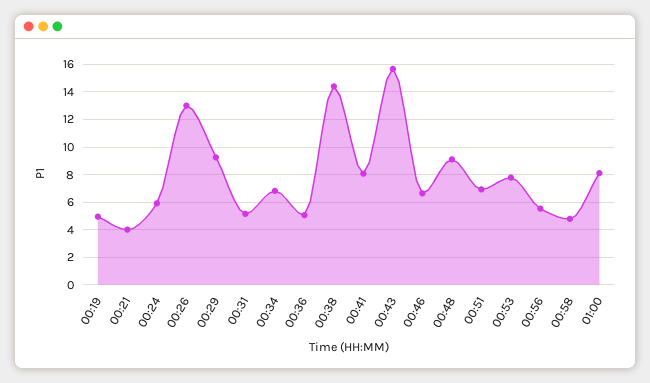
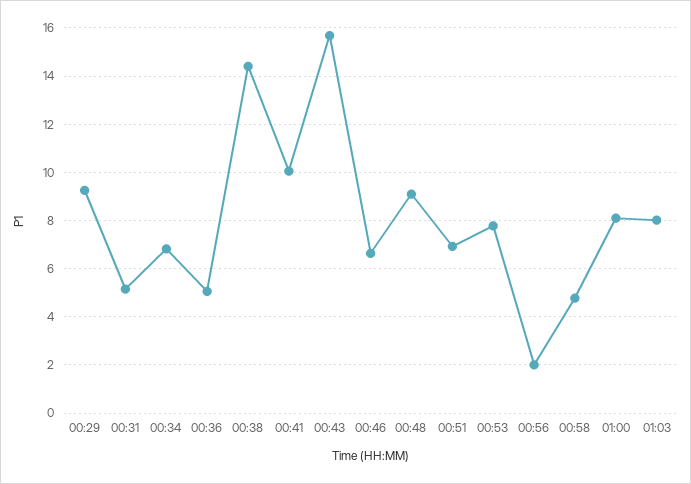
00:19: 5 -> none
00:21: 4 -> none
00:24: 6 -> none
00:26: 13 -> none
00:41: 8 -> 10
00:56: 5.5 -> 2
01:03: none -> 8

